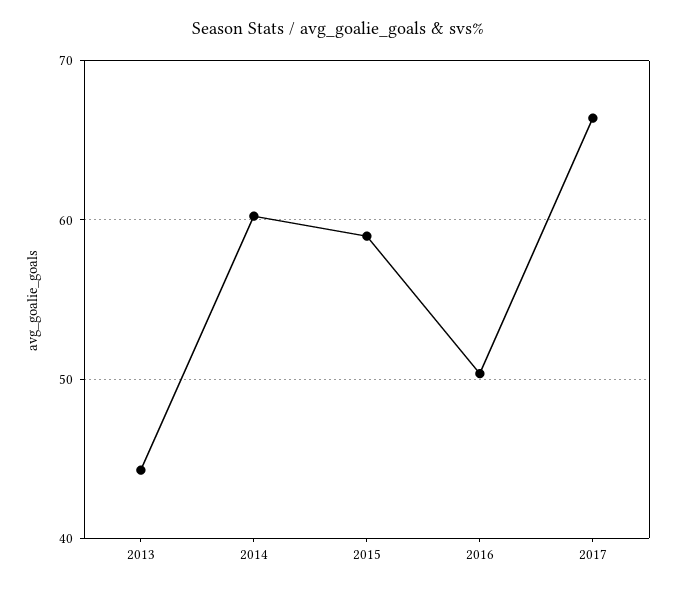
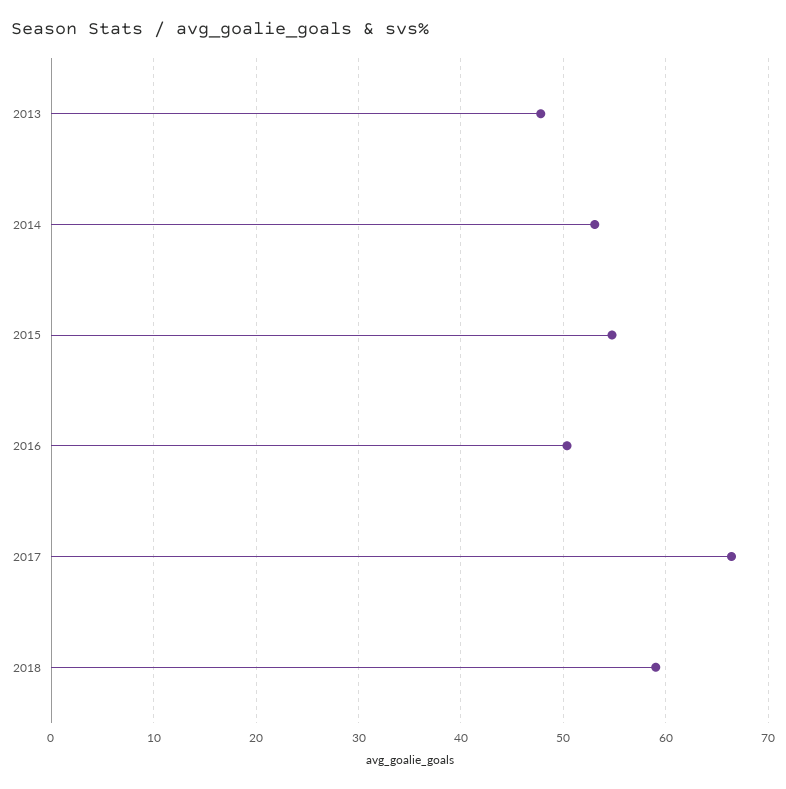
2013: 44 -> 48
2014: 60 -> 53
2015: 59 -> 55
2018: none -> 59

